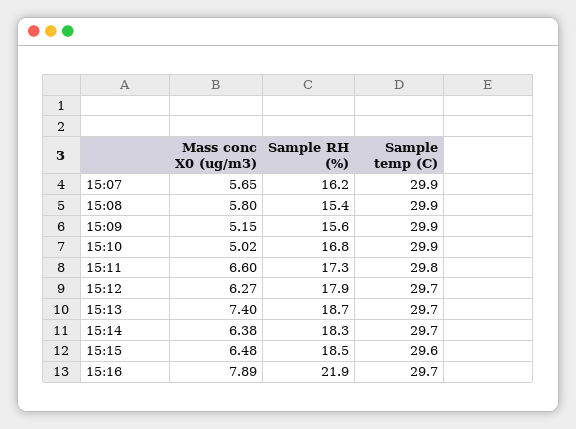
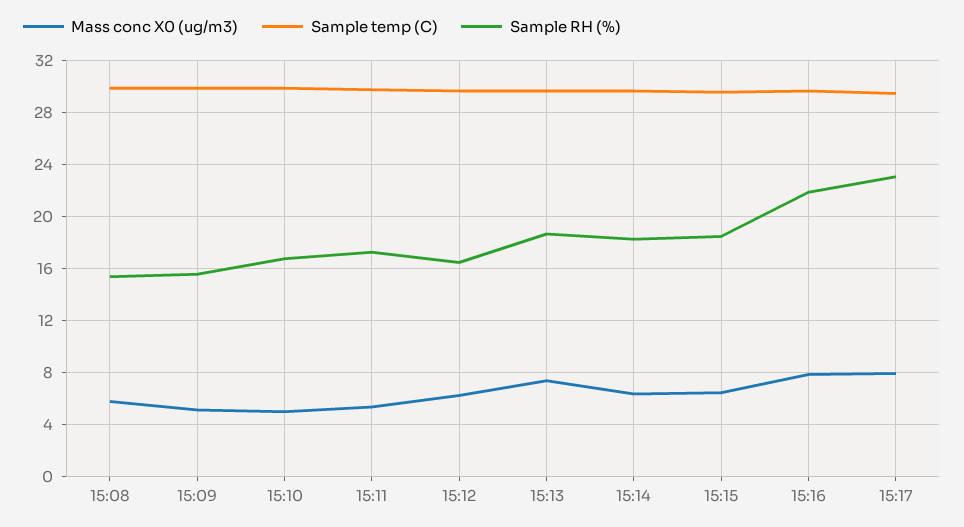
Mass conc X0 (ug/m3), 15:07: 5.65 -> none
Sample RH (%), 15:07: 16.2 -> none
Sample temp (C), 15:07: 29.9 -> none
Mass conc X0 (ug/m3), 15:11: 6.6 -> 5.5
Sample RH (%), 15:12: 17.9 -> 16.5
Mass conc X0 (ug/m3), 15:17: none -> 8
Sample temp (C), 15:17: none -> 29.5
Sample RH (%), 15:17: none -> 23

